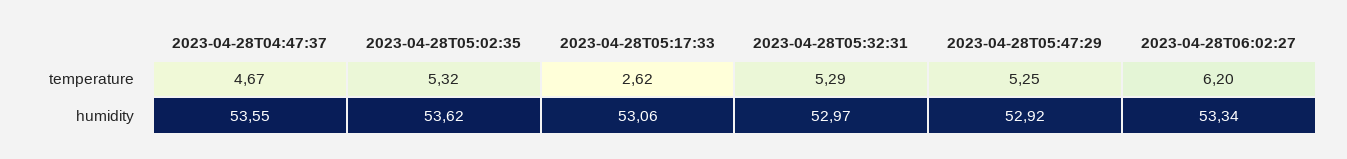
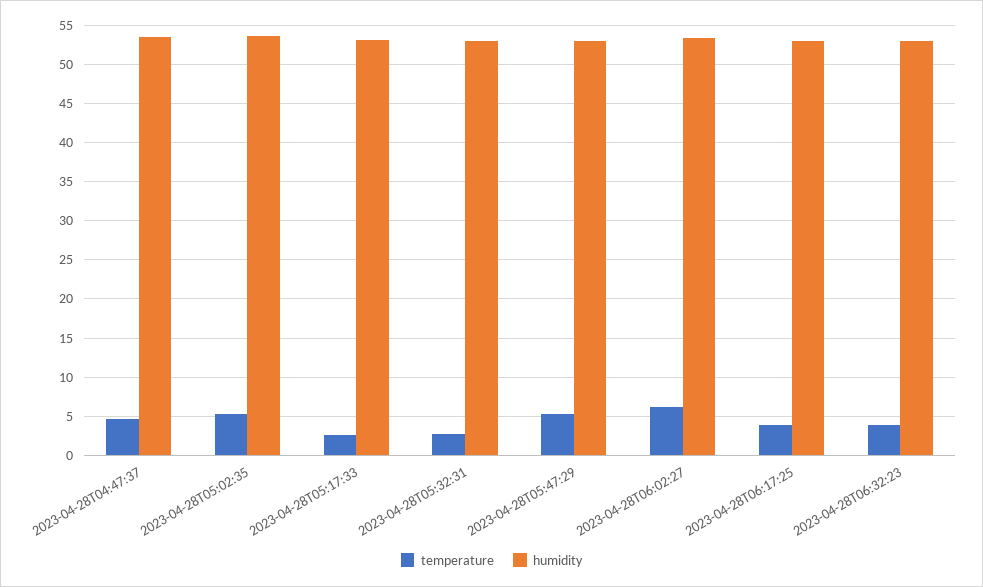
temperature, 2023-04-28T05:32:31: 5.29 -> 3
temperature, 2023-04-28T06:17:25: none -> 4
humidity, 2023-04-28T06:17:25: none -> 53
temperature, 2023-04-28T06:32:23: none -> 4
humidity, 2023-04-28T06:32:23: none -> 53

